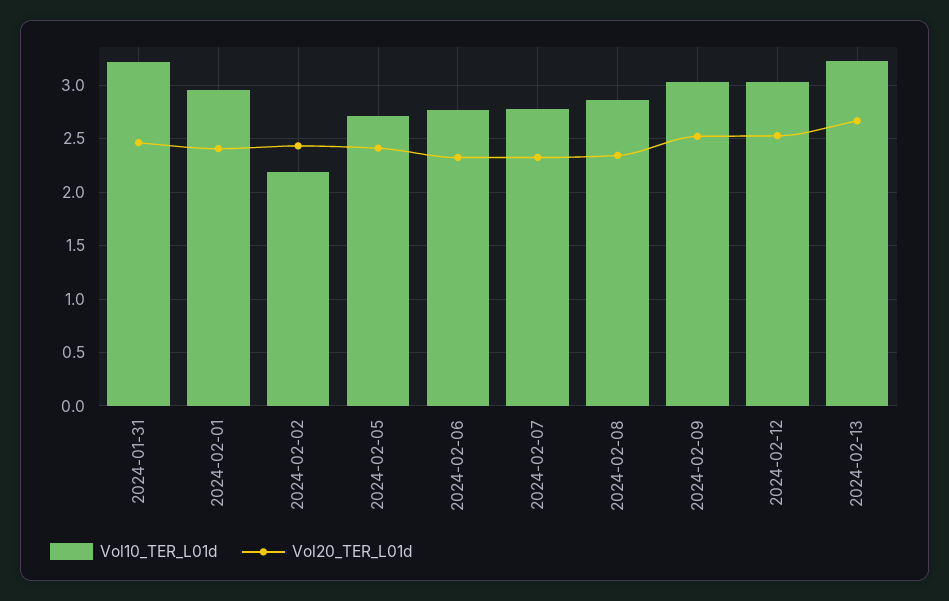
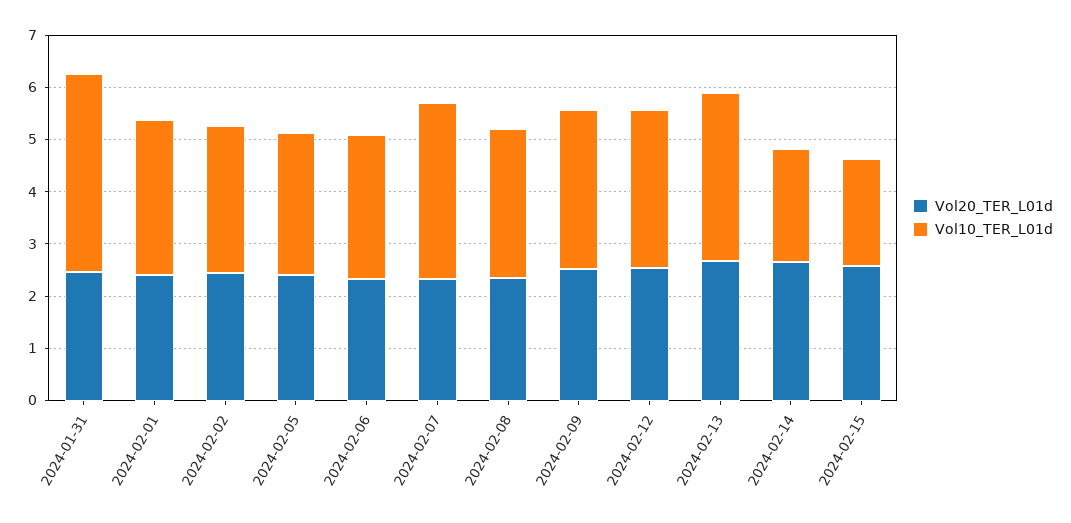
Vol10_TER_L01d, 2024-01-31: 3.2 -> 3.8
Vol10_TER_L01d, 2024-02-02: 2.2 -> 2.8
Vol10_TER_L01d, 2024-02-07: 2.8 -> 3.4
Vol20_TER_L01d, 2024-02-14: none -> 2.6
Vol10_TER_L01d, 2024-02-14: none -> 2.2
Vol20_TER_L01d, 2024-02-15: none -> 2.6
Vol10_TER_L01d, 2024-02-15: none -> 2

